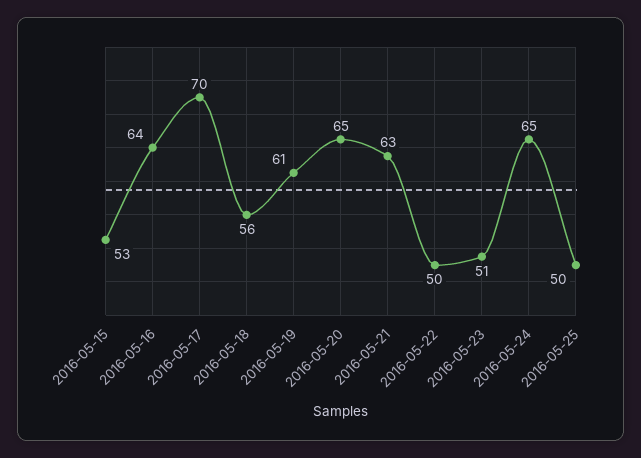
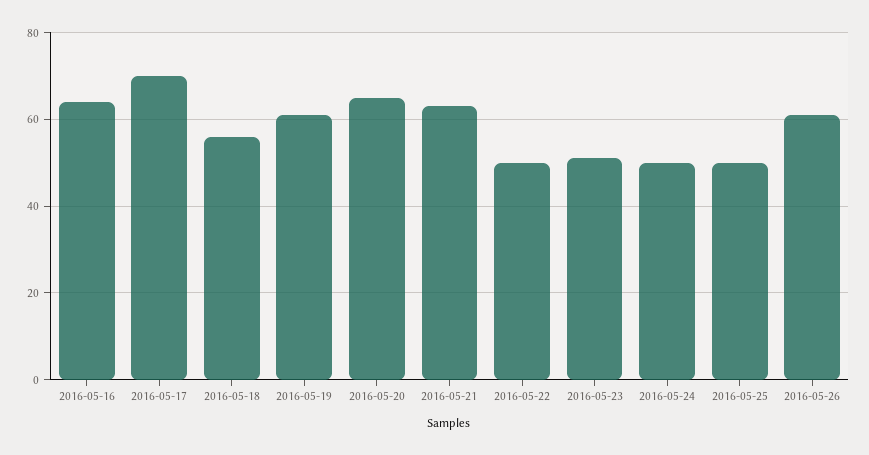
2016-05-15: 53 -> none
2016-05-24: 65 -> 50
2016-05-26: none -> 60

